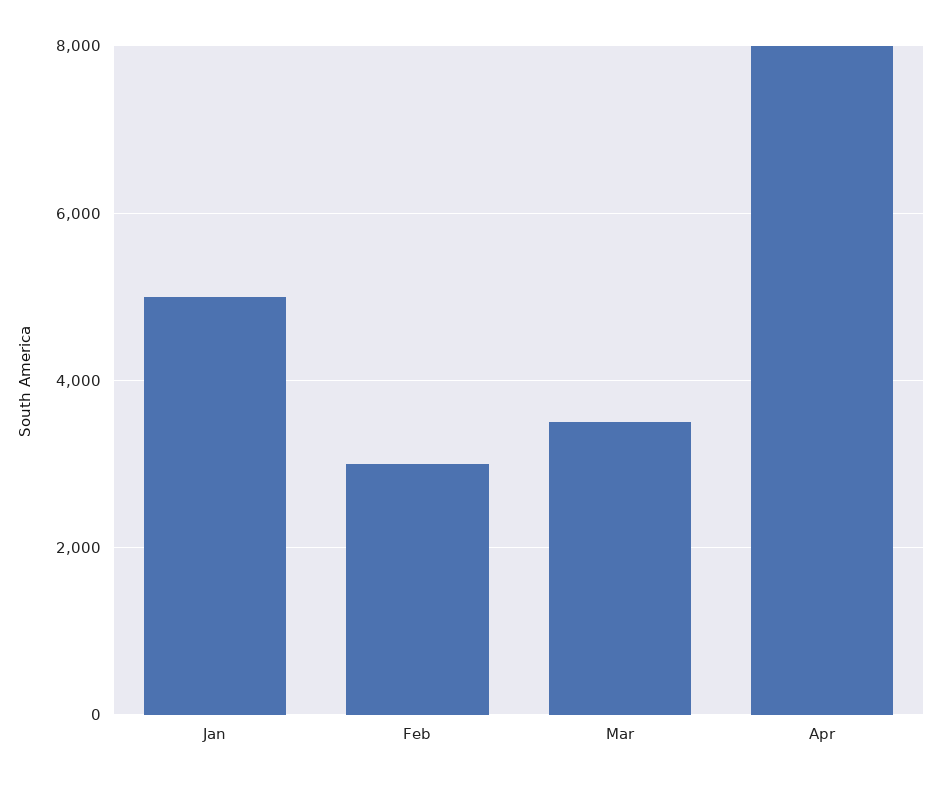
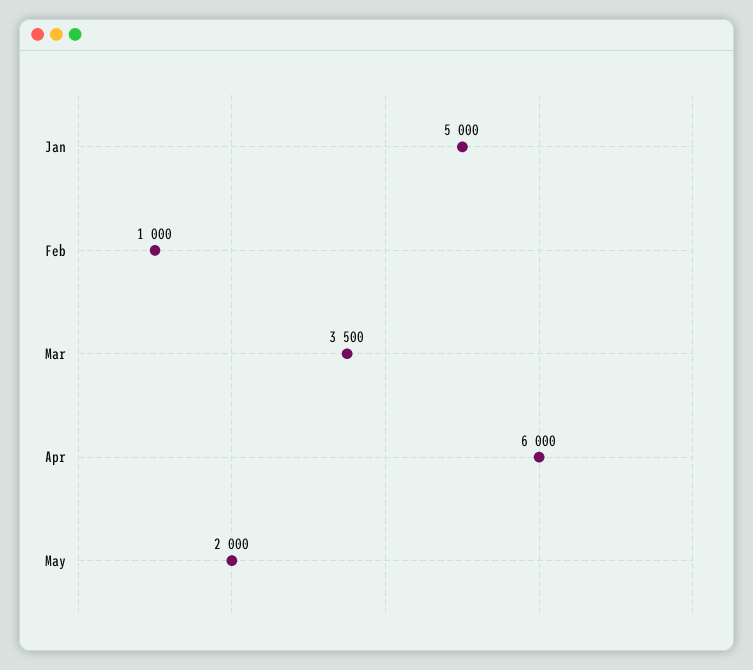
Feb: 3000 -> 1000
Apr: 8000 -> 6000
May: none -> 2000

